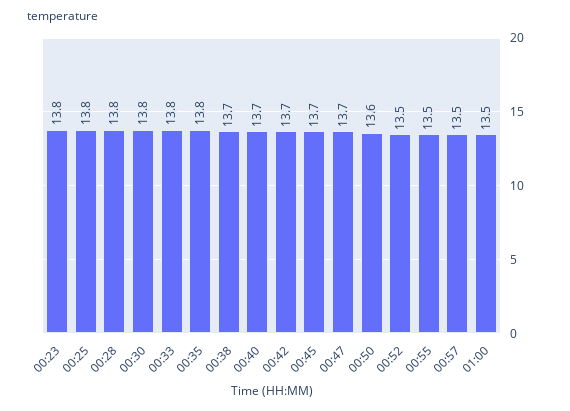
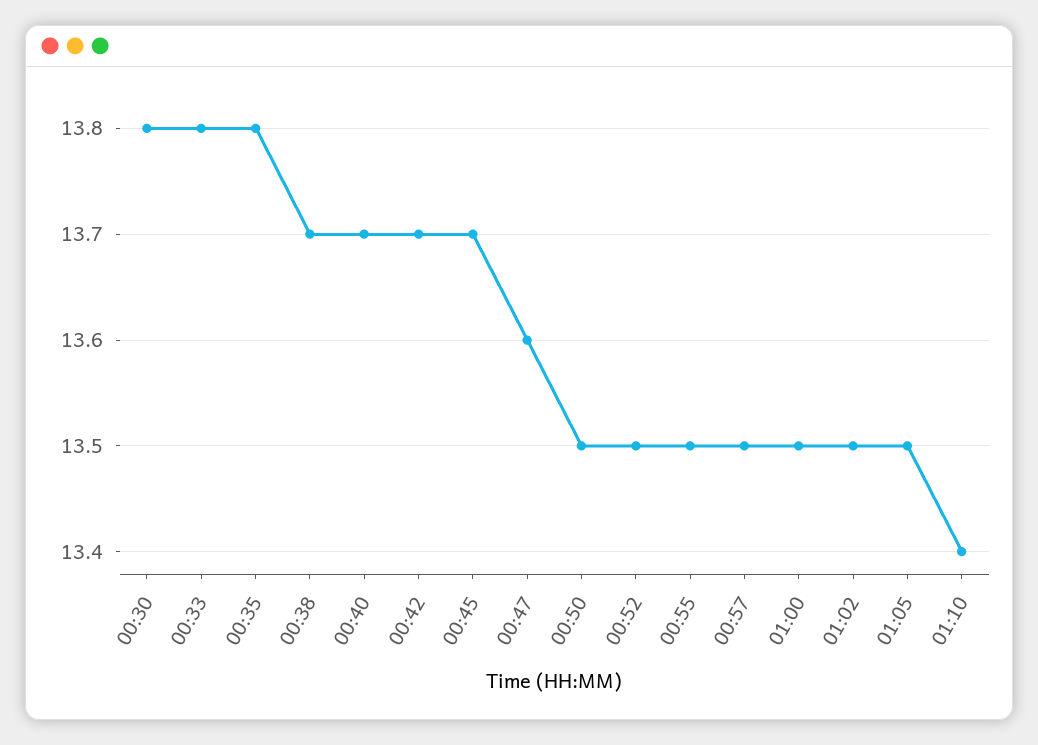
00:23: 13.8 -> none
00:25: 13.8 -> none
00:28: 13.8 -> none
00:47: 13.7 -> 13.6
00:50: 13.6 -> 13.5
01:02: none -> 13.5
01:05: none -> 13.5
01:10: none -> 13.4

